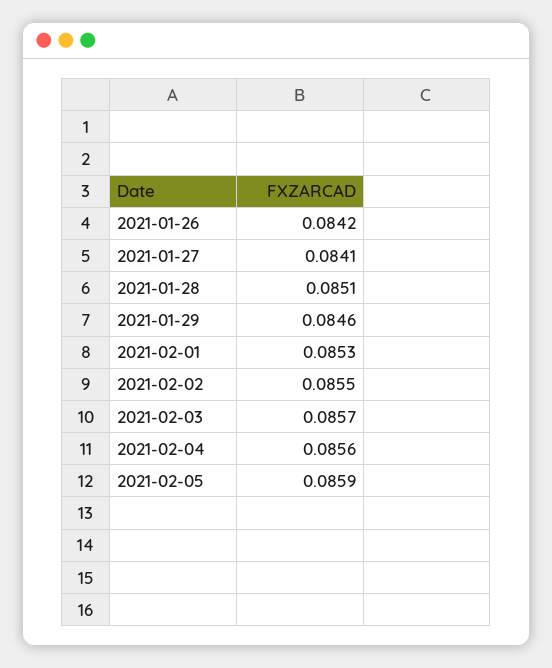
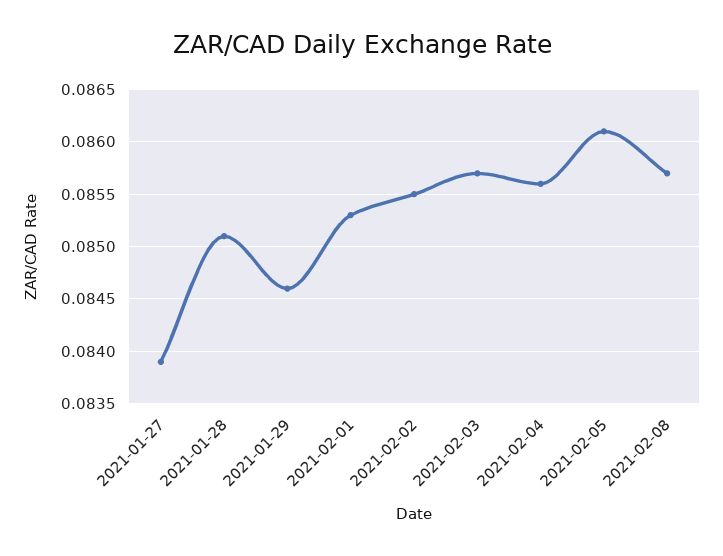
2021-01-26: 0.0842 -> none
2021-01-27: 0.0841 -> 0.0839
2021-02-05: 0.0859 -> 0.0861
2021-02-08: none -> 0.0857

